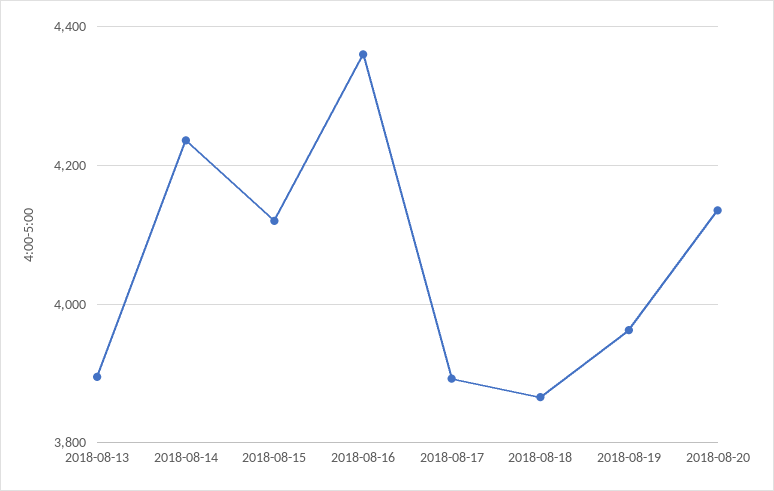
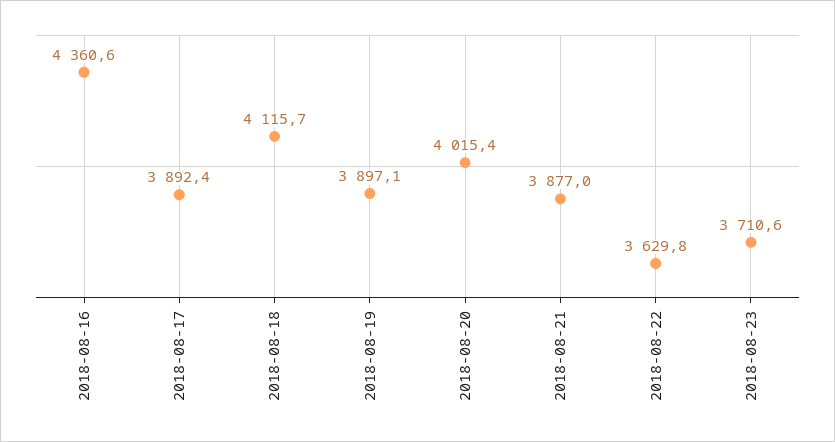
2018-08-13: 3900 -> none
2018-08-14: 4240 -> none
2018-08-15: 4120 -> none
2018-08-18: 3860 -> 4115.7
2018-08-19: 3960 -> 3897.1
2018-08-20: 4140 -> 4015.4
2018-08-21: none -> 3877
2018-08-22: none -> 3629.8
2018-08-23: none -> 3710.6

